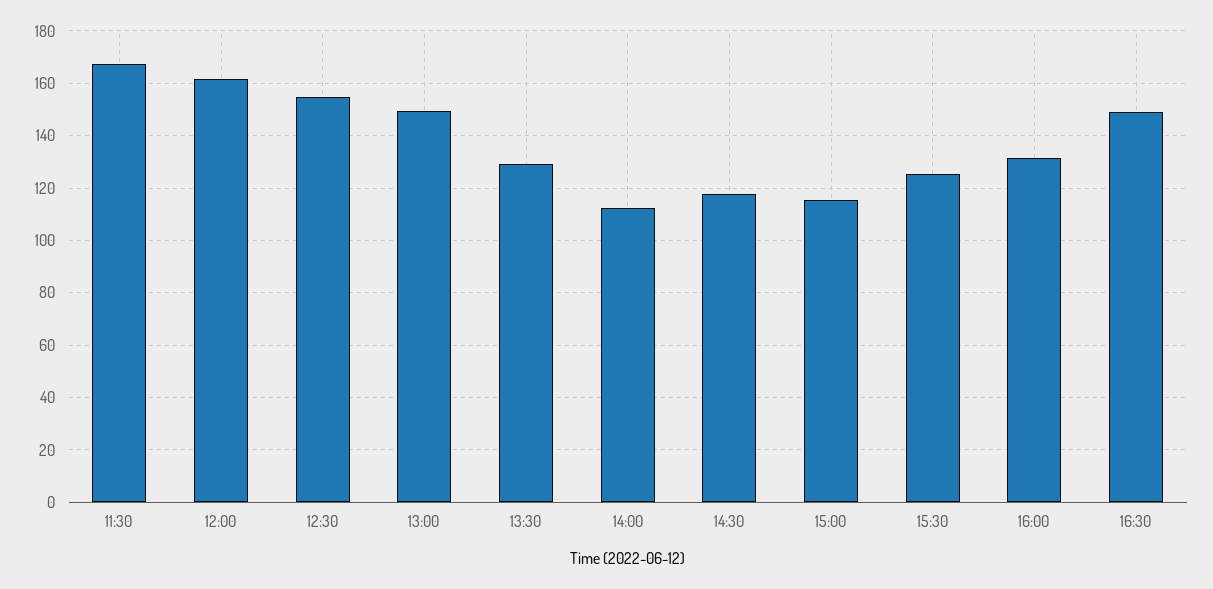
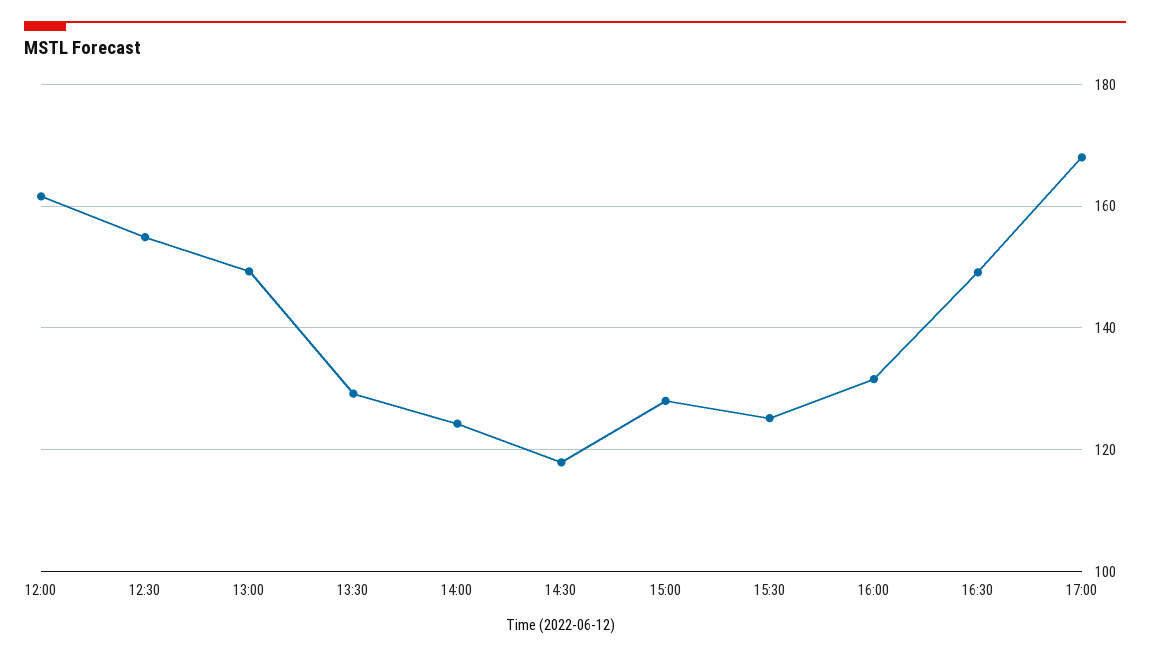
11:30: 167.5 -> none
14:00: 112.5 -> 124
15:00: 115 -> 128
17:00: none -> 168

